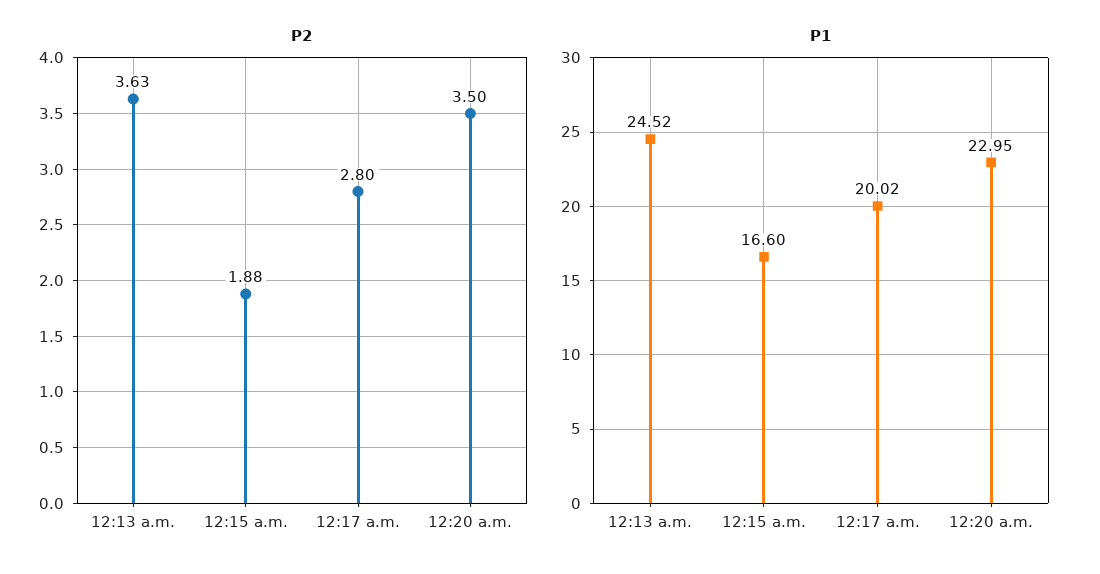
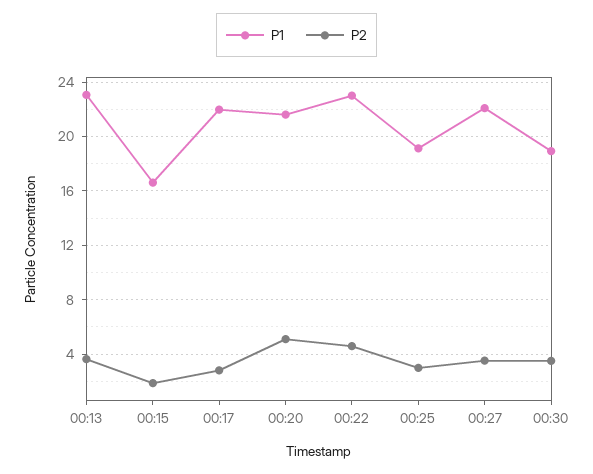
P2, 12:20 a.m.: 3.5 -> 5
P1, 12:13 a.m.: 24.52 -> 23
P1, 12:17 a.m.: 20.02 -> 22
P1, 12:20 a.m.: 22.95 -> 21.5
P1, 00:22: none -> 23
P2, 00:22: none -> 4.5
P1, 00:25: none -> 19
P2, 00:25: none -> 3
P1, 00:27: none -> 22
P2, 00:27: none -> 3.5
P1, 00:30: none -> 19
P2, 00:30: none -> 3.5

